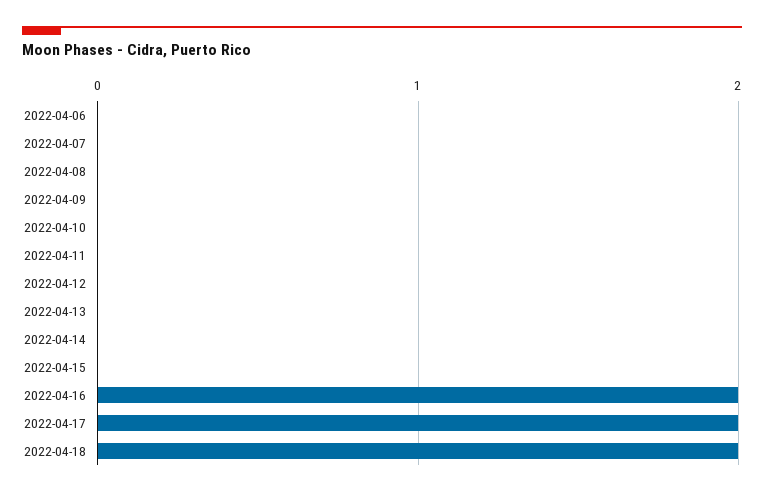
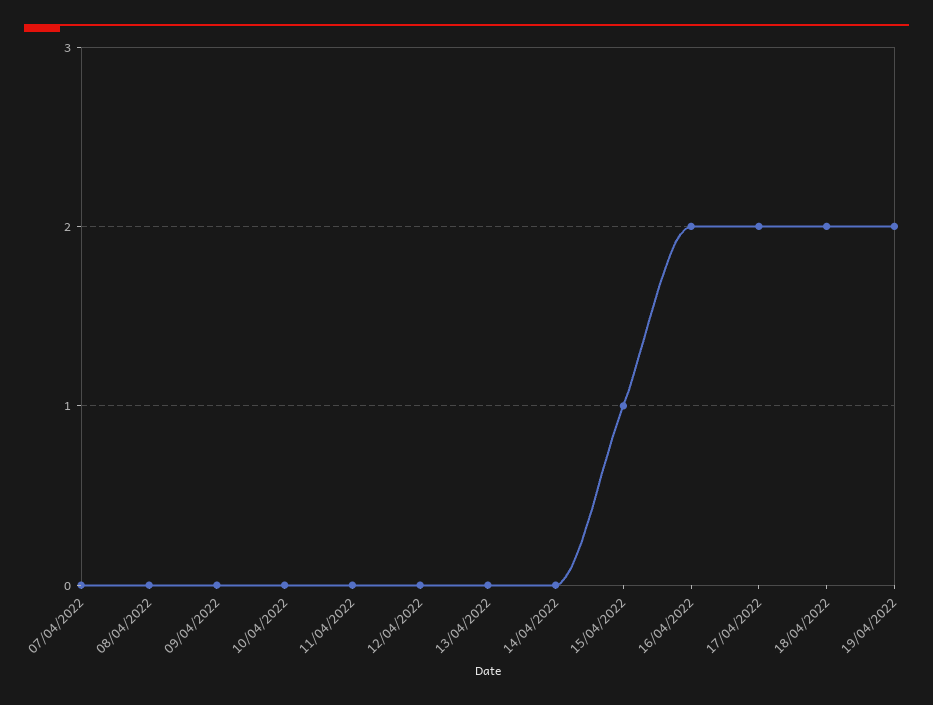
2022-04-06: 0 -> none
2022-04-15: 0 -> 1
19/04/2022: none -> 2

